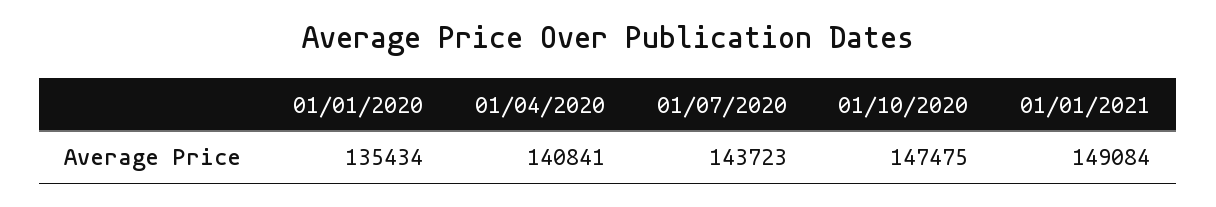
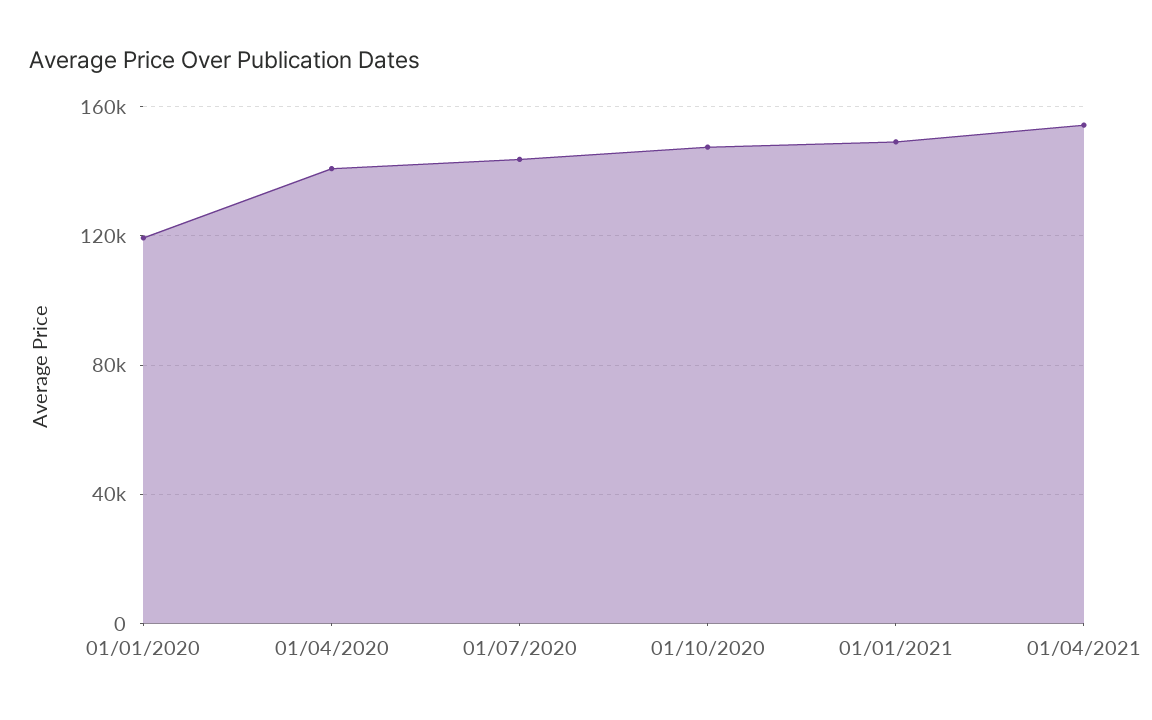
01/01/2020: 135434 -> 120000
01/04/2021: none -> 155000

